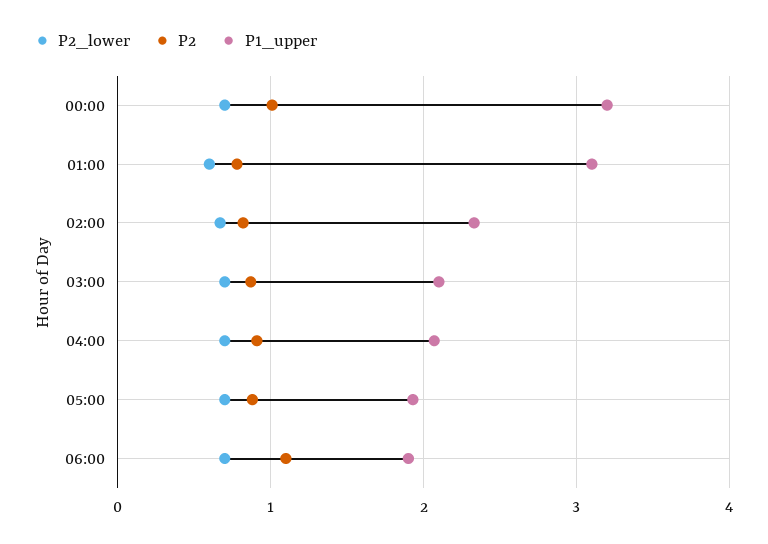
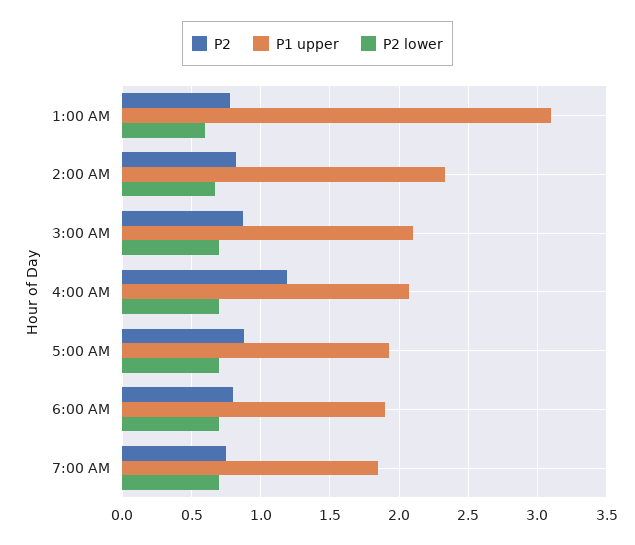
P2_lower, 00:00: 0.7 -> none
P2, 00:00: 1 -> none
P1_upper, 00:00: 3.2 -> none
P2, 04:00: 0.9 -> 1.2
P2, 06:00: 1.1 -> 0.8
P2, 7:00 AM: none -> 0.75
P1_upper, 7:00 AM: none -> 1.85
P2_lower, 7:00 AM: none -> 0.7

